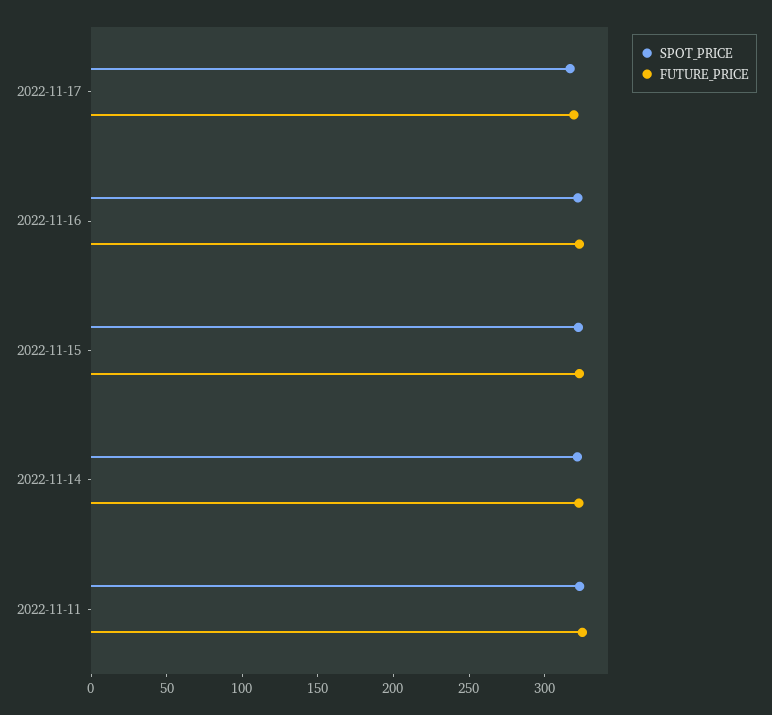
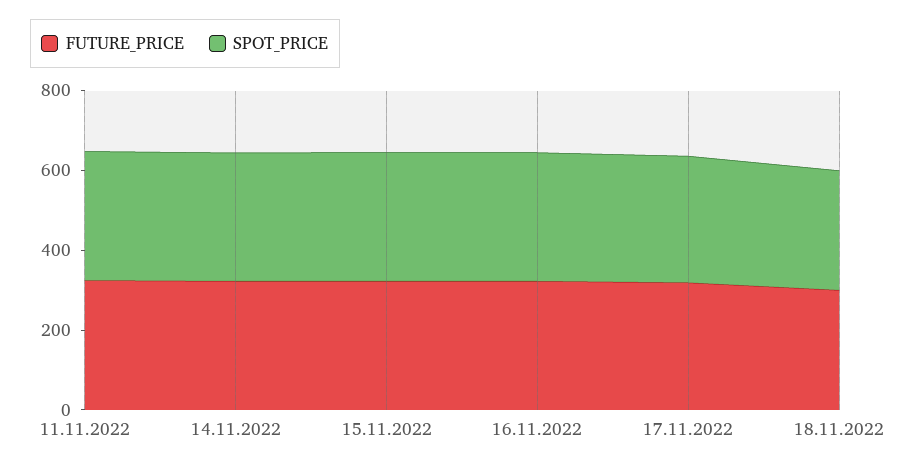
FUTURE_PRICE, 18.11.2022: none -> 300
SPOT_PRICE, 18.11.2022: none -> 300

